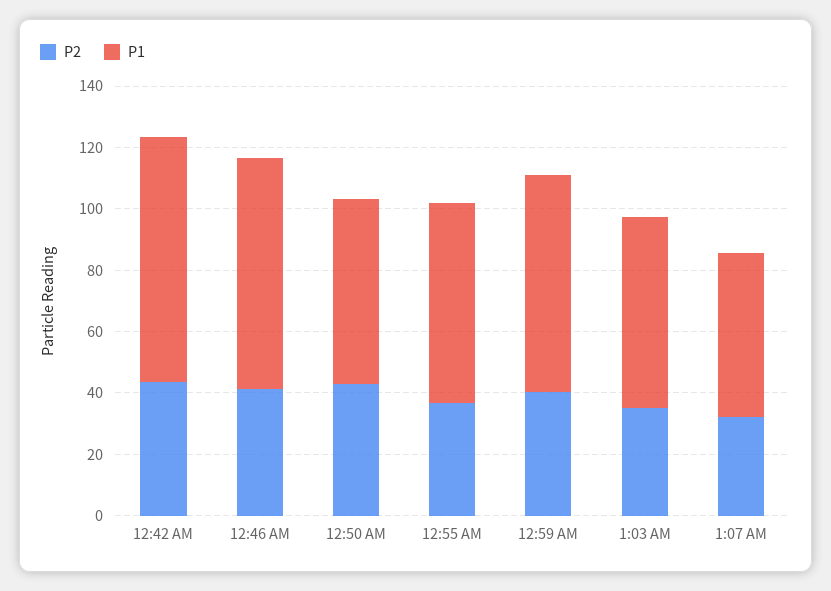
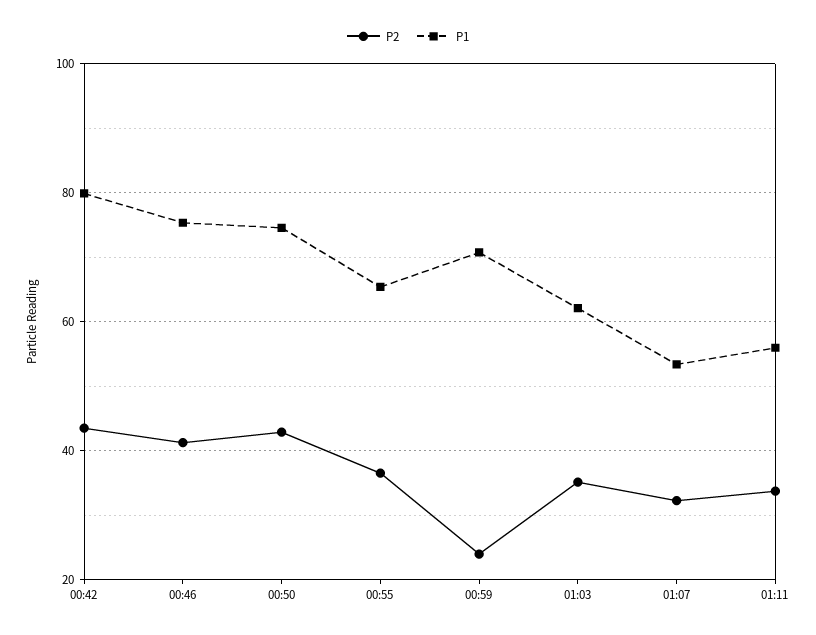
P1, 12:50 AM: 60 -> 74
P2, 12:59 AM: 40 -> 24
P2, 01:11: none -> 34
P1, 01:11: none -> 56

